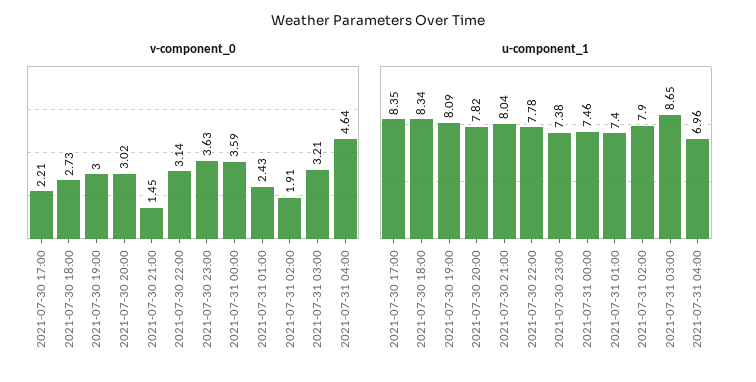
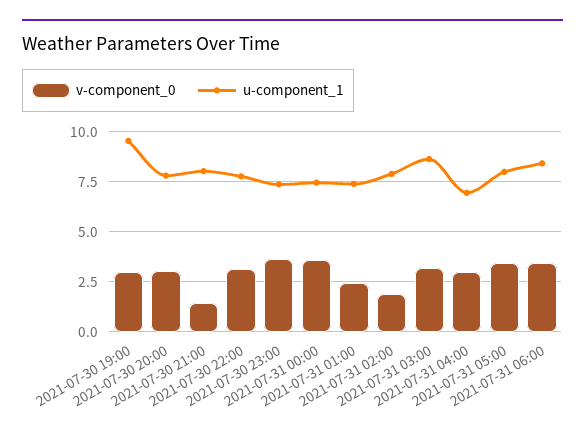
v-component_0, 2021-07-30 17:00: 2.21 -> none
v-component_0, 2021-07-30 18:00: 2.73 -> none
v-component_0, 2021-07-31 04:00: 4.64 -> 3
u-component_1, 2021-07-30 17:00: 8.35 -> none
u-component_1, 2021-07-30 18:00: 8.34 -> none
u-component_1, 2021-07-30 19:00: 8.09 -> 9.5
v-component_0, 2021-07-31 05:00: none -> 3.5
u-component_1, 2021-07-31 05:00: none -> 8
v-component_0, 2021-07-31 06:00: none -> 3.5
u-component_1, 2021-07-31 06:00: none -> 8.5

